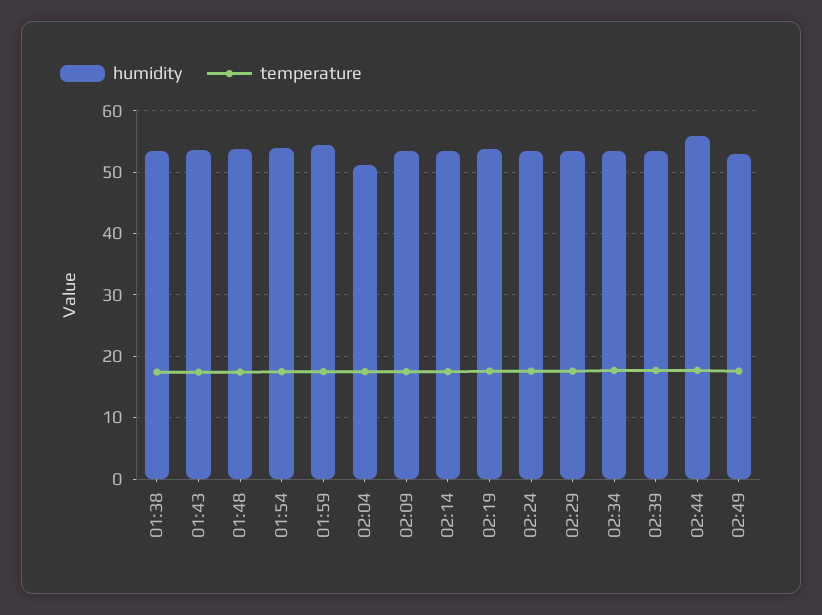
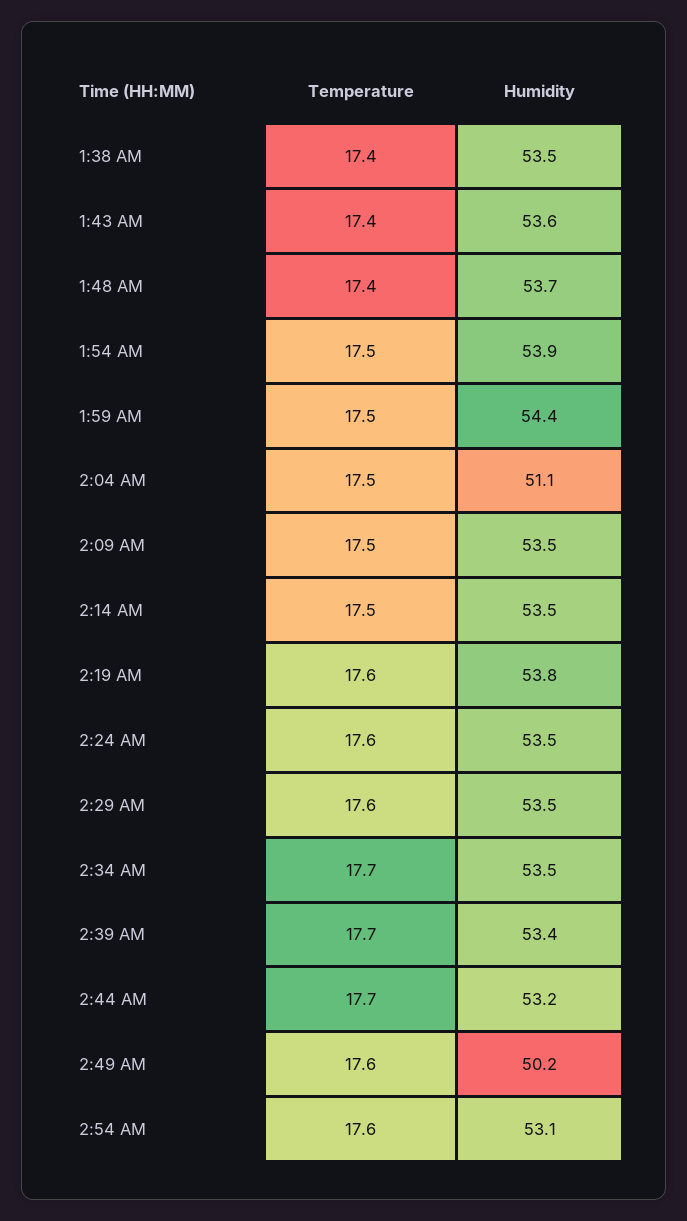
humidity, 02:44: 56 -> 53.2
humidity, 02:49: 53 -> 50.2
temperature, 2:54 AM: none -> 17.6
humidity, 2:54 AM: none -> 53.1

